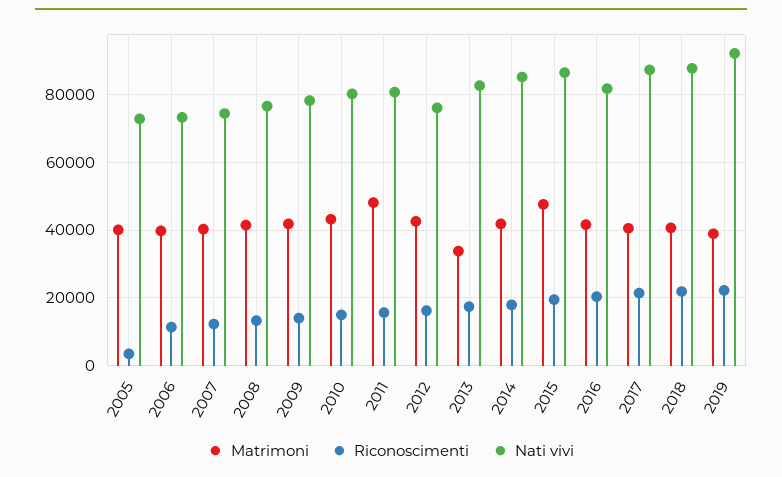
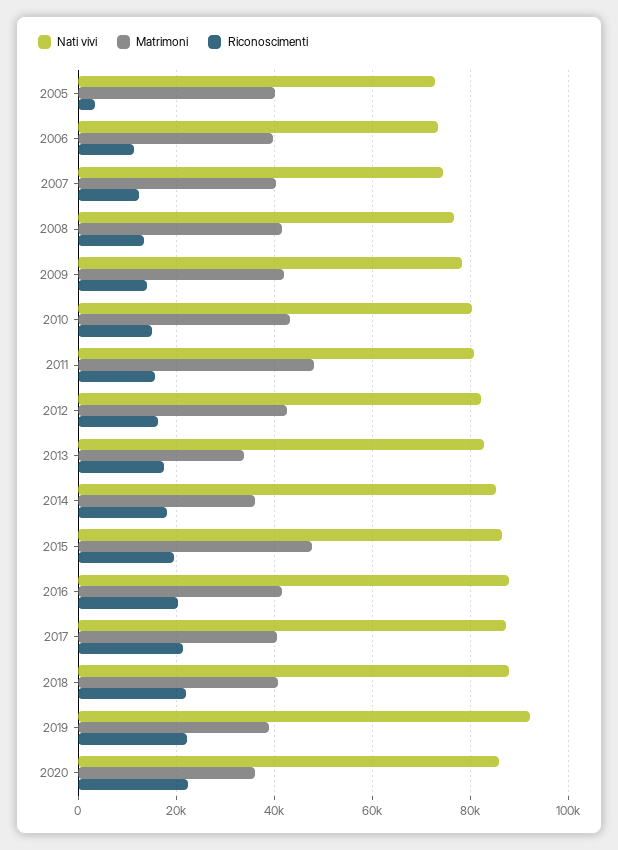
Nati vivi, 2012: 76000 -> 82000
Matrimoni, 2014: 42000 -> 36000
Nati vivi, 2016: 82000 -> 88000
Nati vivi, 2020: none -> 86000
Matrimoni, 2020: none -> 36000
Riconoscimenti, 2020: none -> 22000

